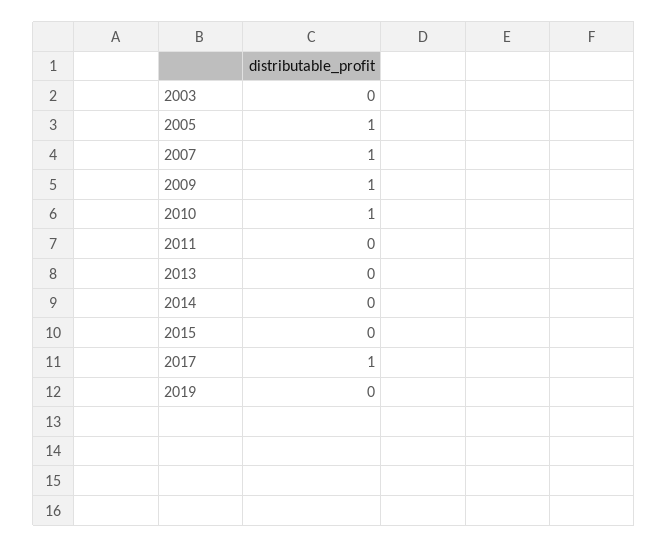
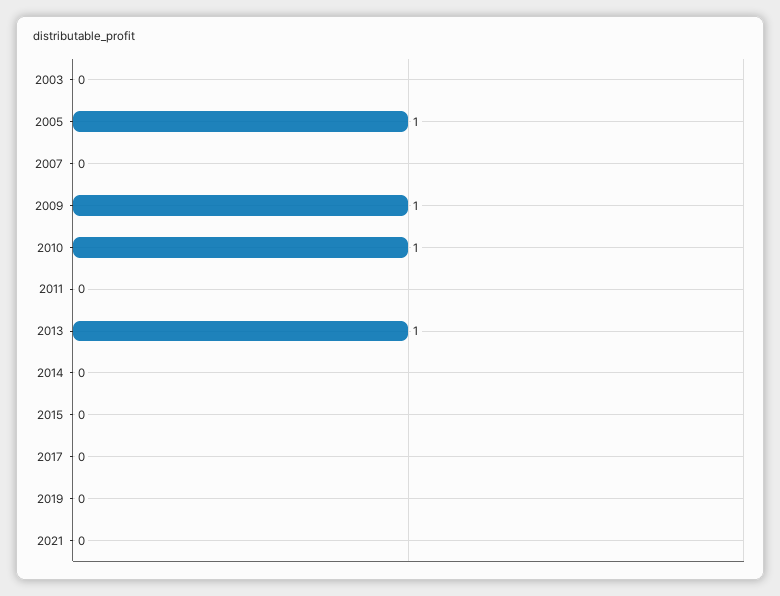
2007: 1 -> 0
2013: 0 -> 1
2017: 1 -> 0
2021: none -> 0

